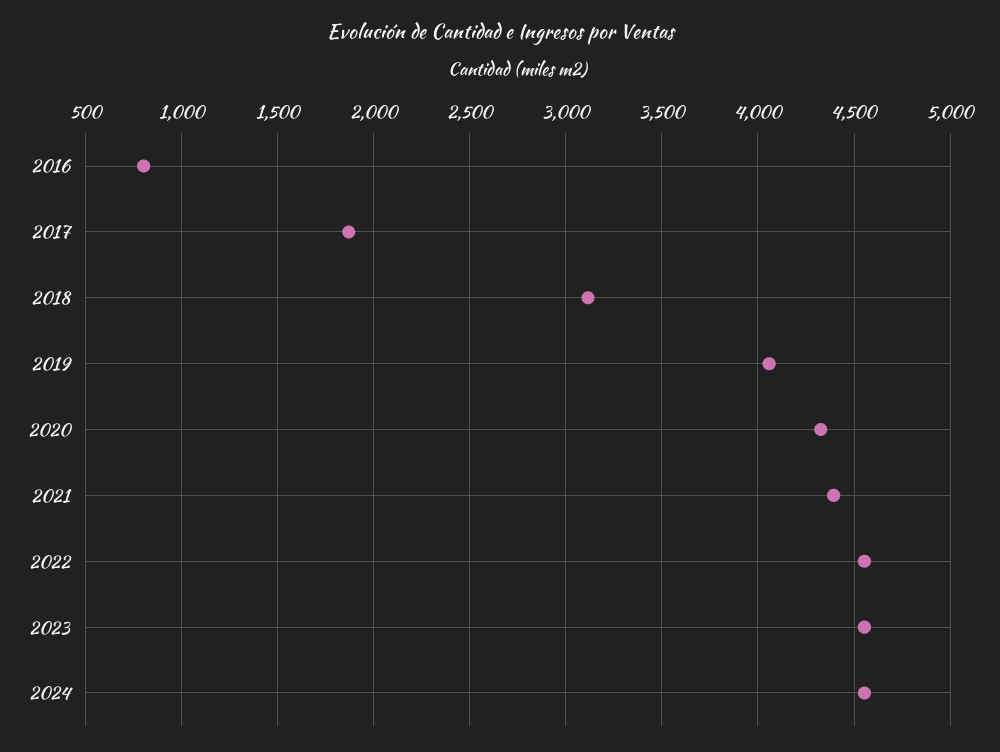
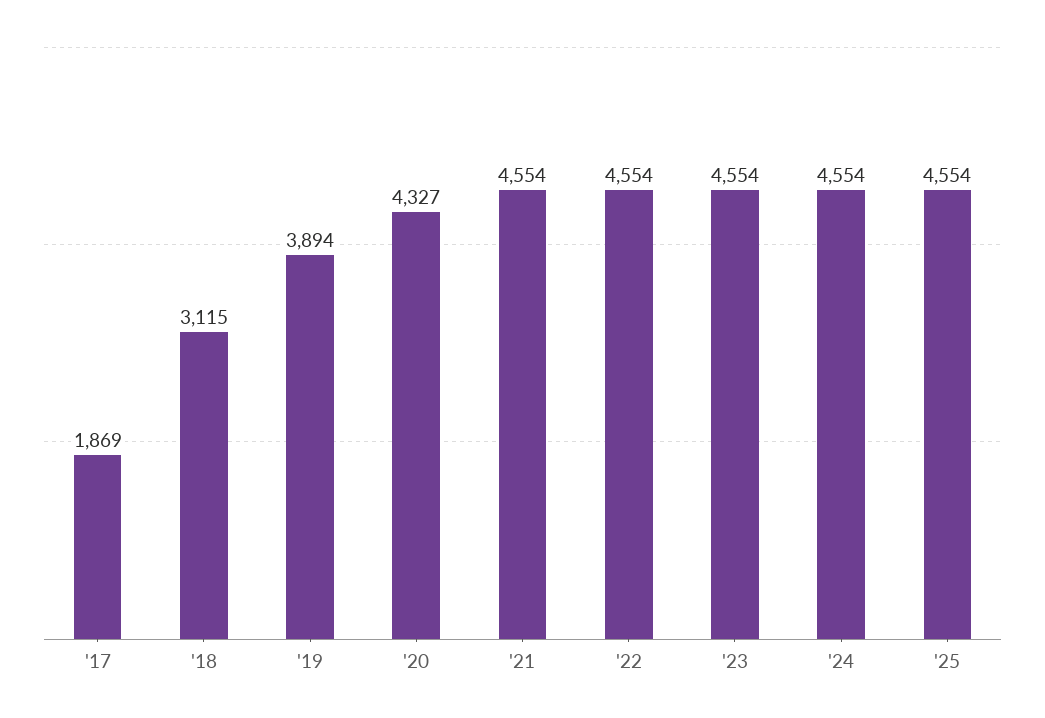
2016: 800 -> none
2019: 4050 -> 3894
2021: 4400 -> 4554
'25: none -> 4554

